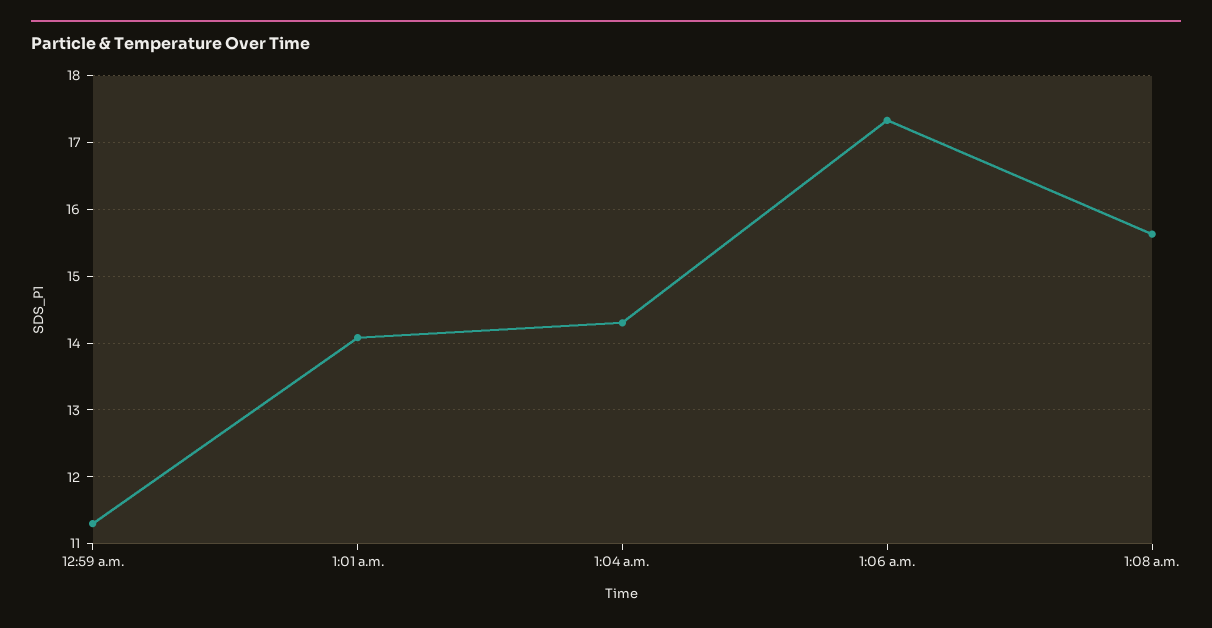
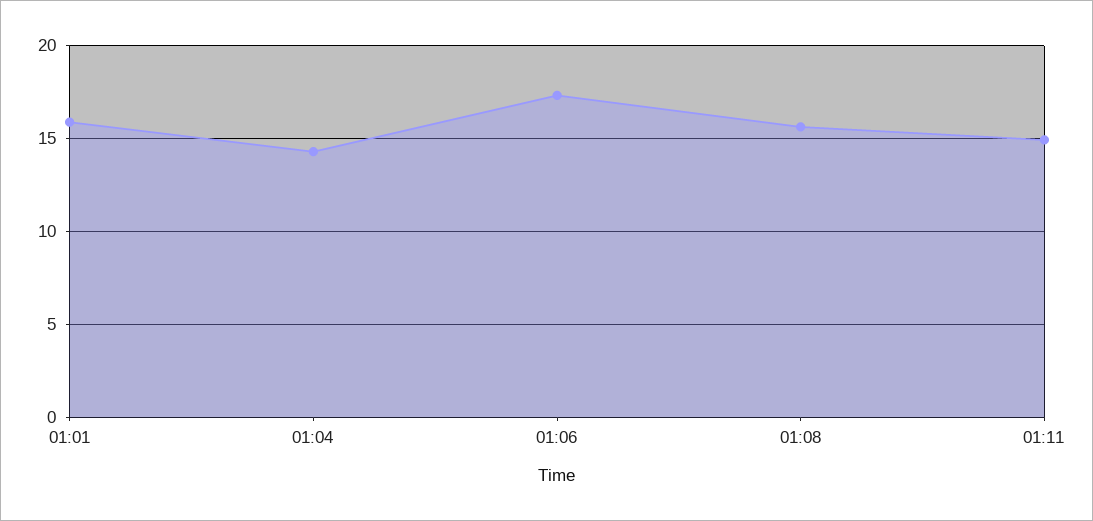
12:59 a.m.: 11.3 -> none
1:01 a.m.: 14.1 -> 16
01:11: none -> 15

